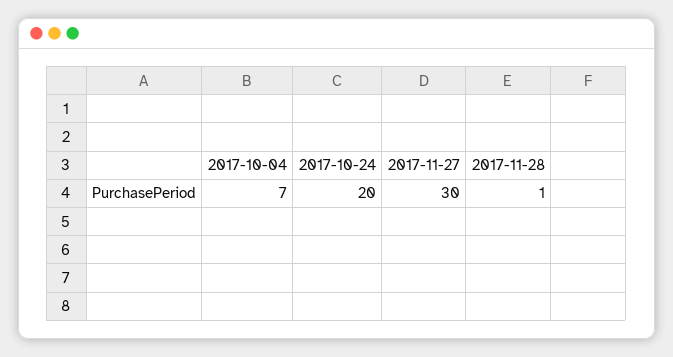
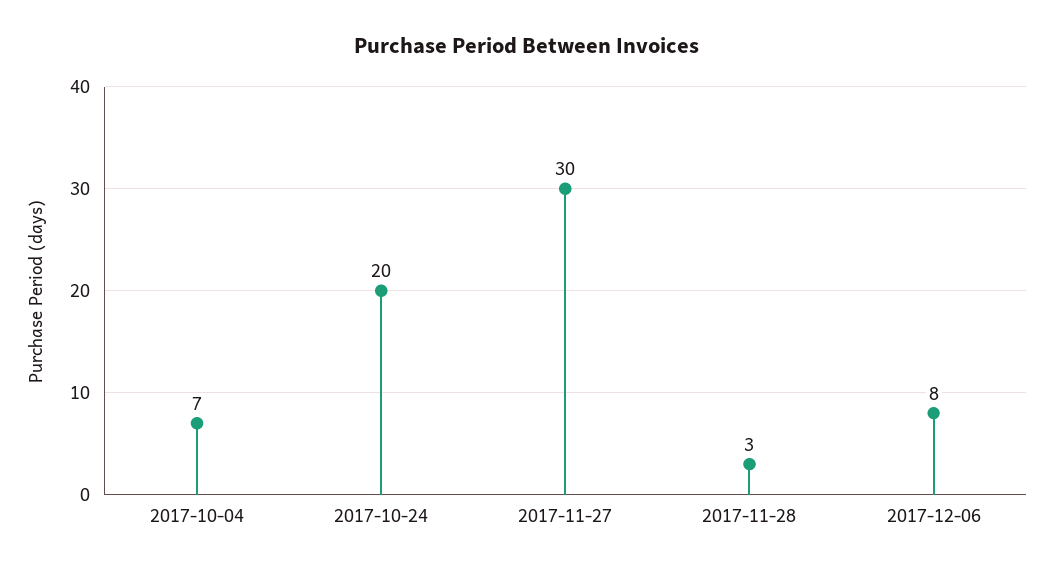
2017-11-28: 1 -> 3
2017-12-06: none -> 8

